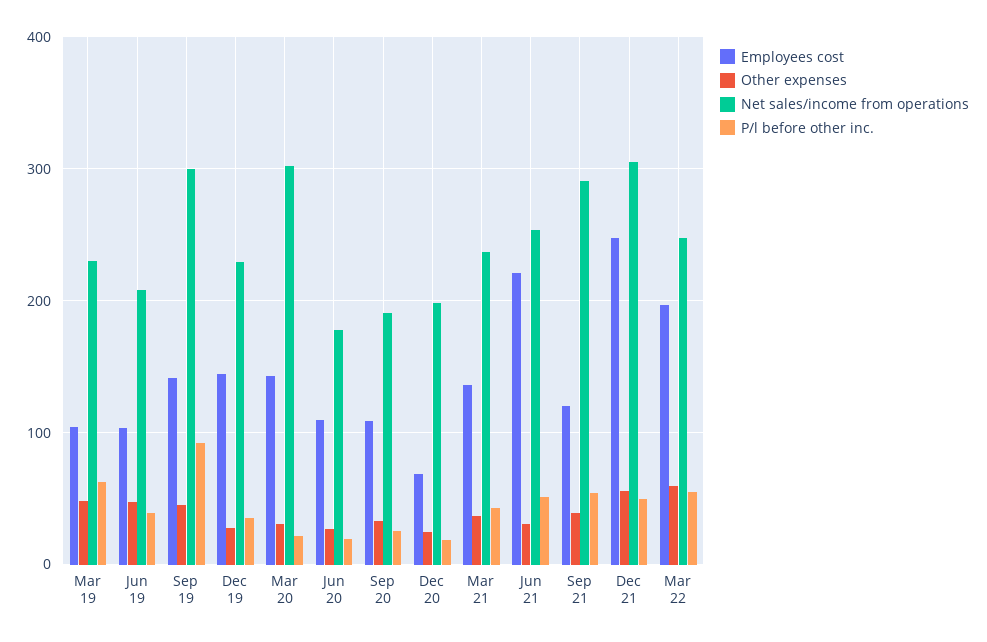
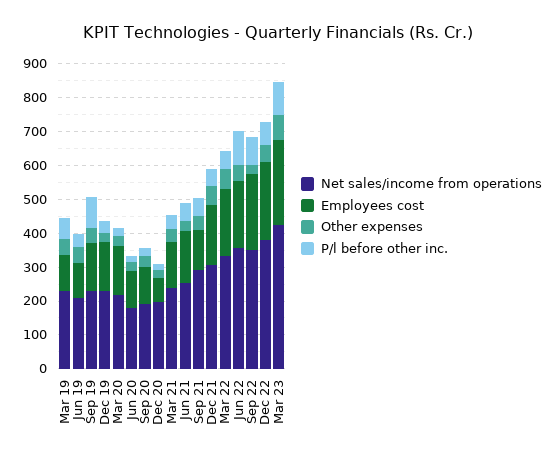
Net sales/income from operations, Sep 19: 300 -> 225
Net sales/income from operations, Mar 20: 300 -> 225
Employees cost, Jun 21: 220 -> 150
Employees cost, Dec 21: 250 -> 175
Net sales/income from operations, Mar 22: 250 -> 325
Net sales/income from operations, Jun 22: none -> 350
Employees cost, Jun 22: none -> 200
Other expenses, Jun 22: none -> 50
P/l before other inc., Jun 22: none -> 100
Net sales/income from operations, Sep 22: none -> 350
Employees cost, Sep 22: none -> 225
Other expenses, Sep 22: none -> 25
P/l before other inc., Sep 22: none -> 75
Net sales/income from operations, Dec 22: none -> 375
Employees cost, Dec 22: none -> 225
Other expenses, Dec 22: none -> 50
P/l before other inc., Dec 22: none -> 75
Net sales/income from operations, Mar 23: none -> 425
Employees cost, Mar 23: none -> 250
Other expenses, Mar 23: none -> 75
P/l before other inc., Mar 23: none -> 100

